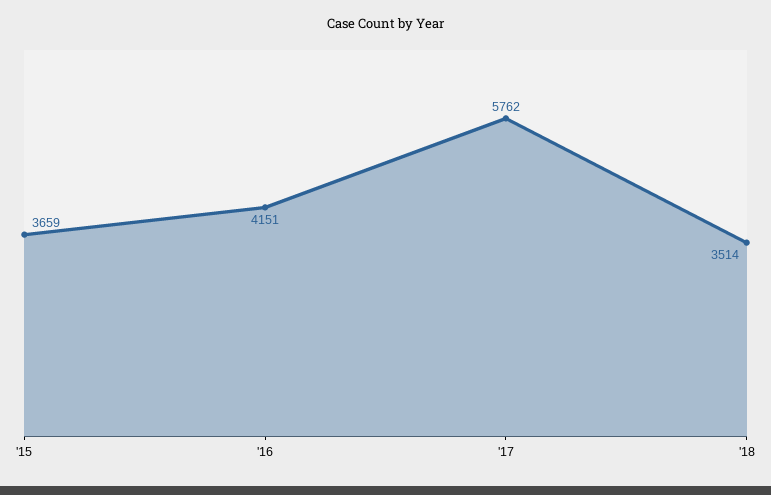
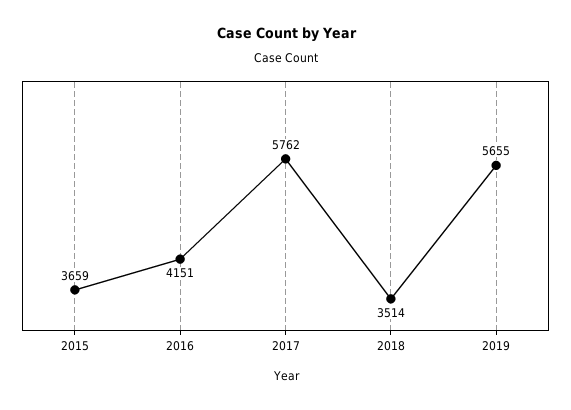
2019: none -> 5655

